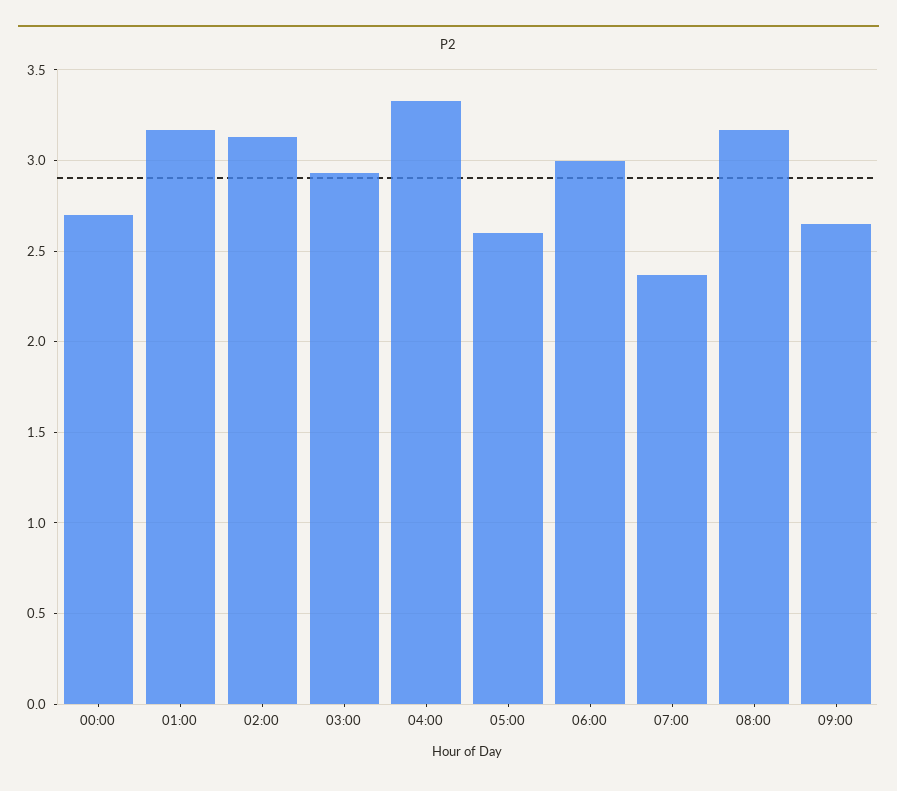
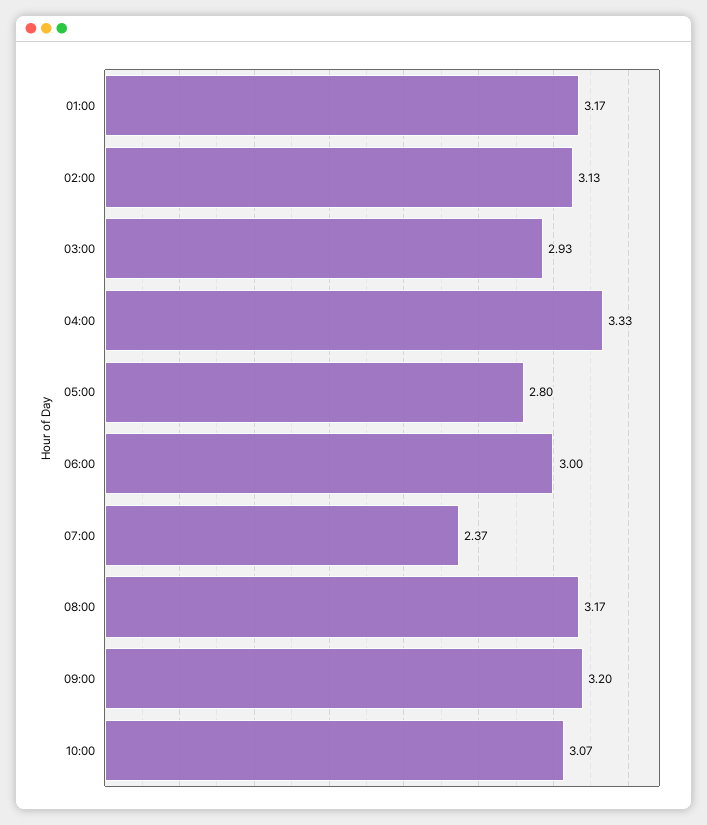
00:00: 2.7 -> none
05:00: 2.6 -> 2.8
09:00: 2.65 -> 3.2
10:00: none -> 3.07

